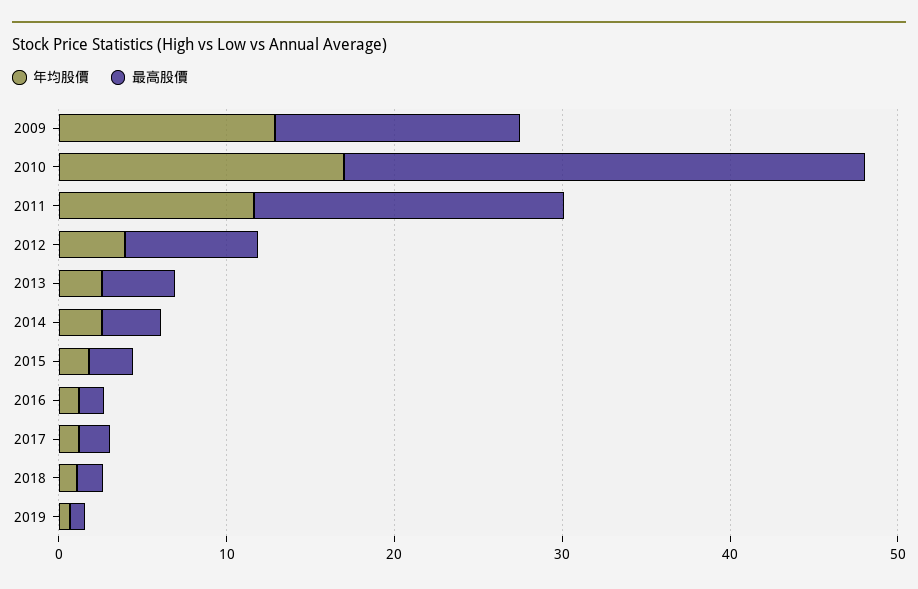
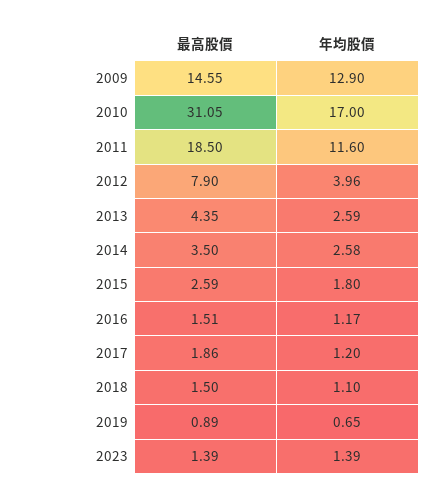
最高股價, 2023: none -> 1.39
年均股價, 2023: none -> 1.39

